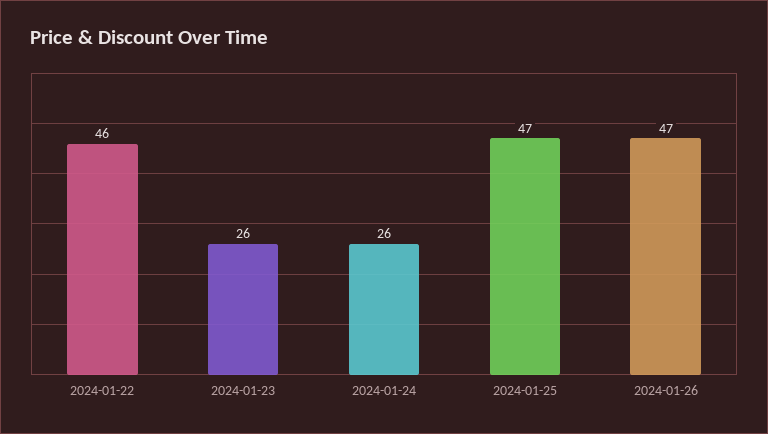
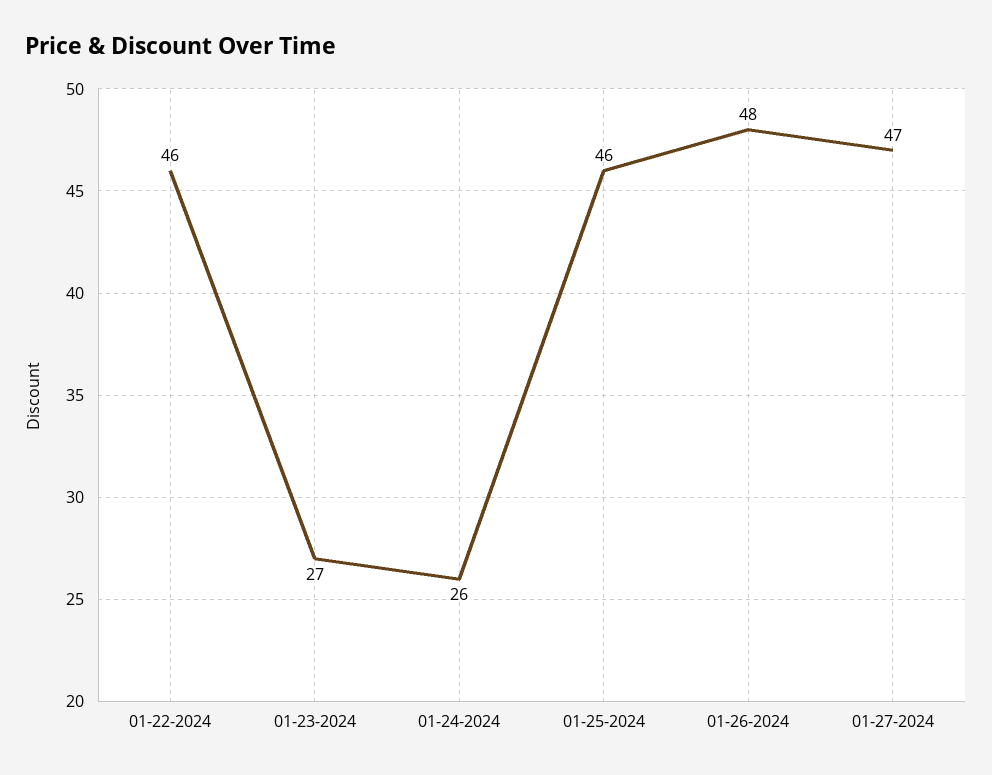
2024-01-23: 26 -> 27
2024-01-25: 47 -> 46
2024-01-26: 47 -> 48
01-27-2024: none -> 47

